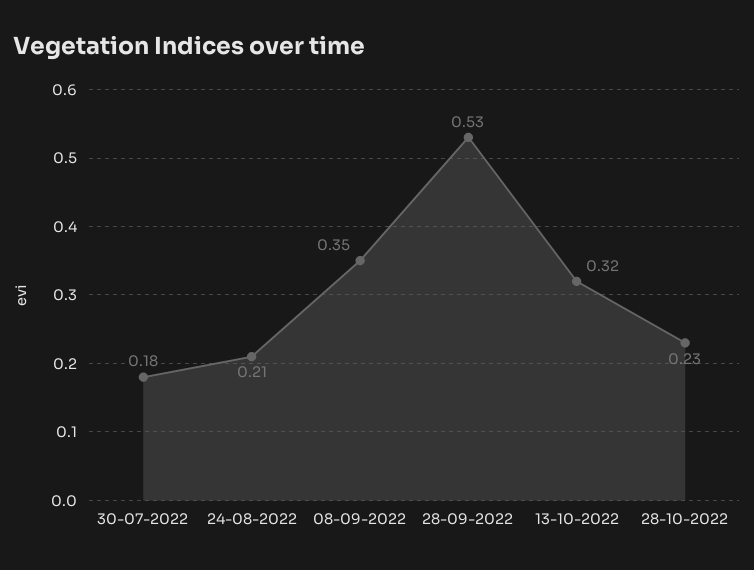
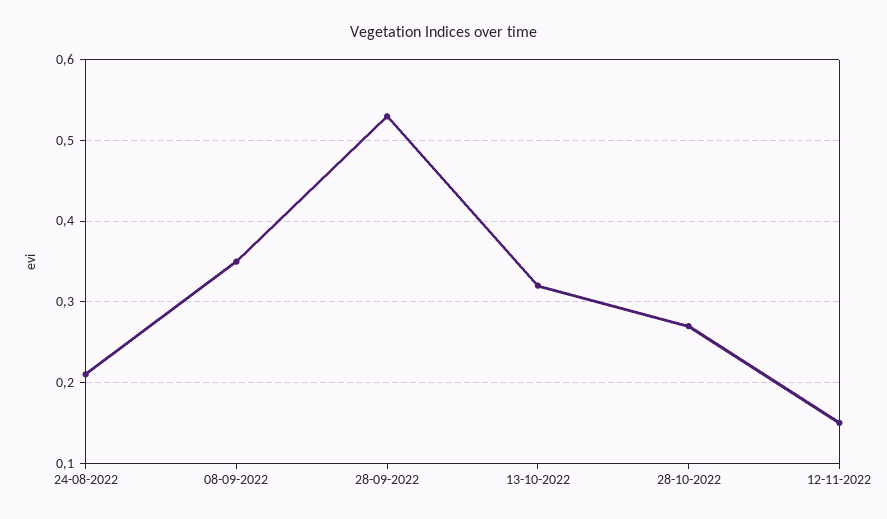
30-07-2022: 0.18 -> none
28-10-2022: 0.23 -> 0.27
12-11-2022: none -> 0.15

